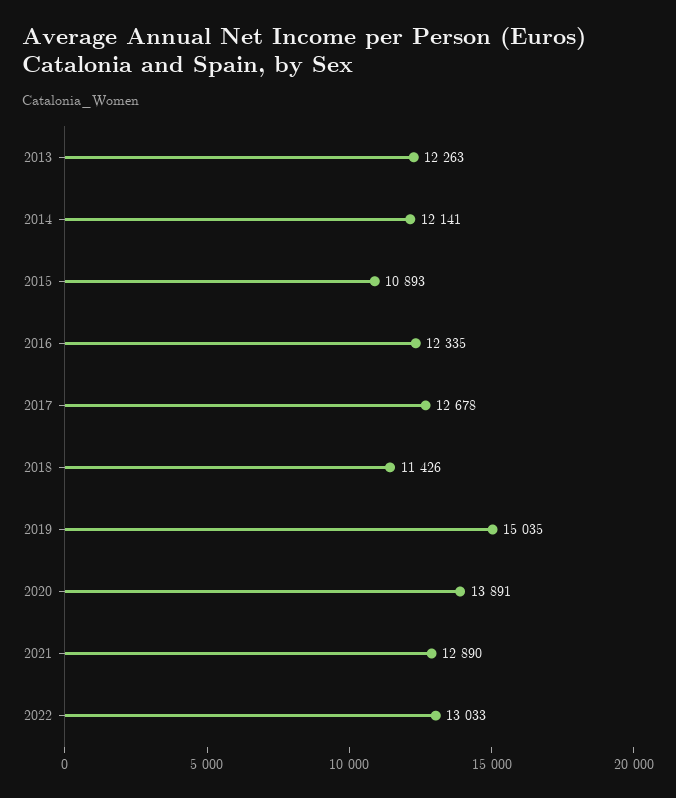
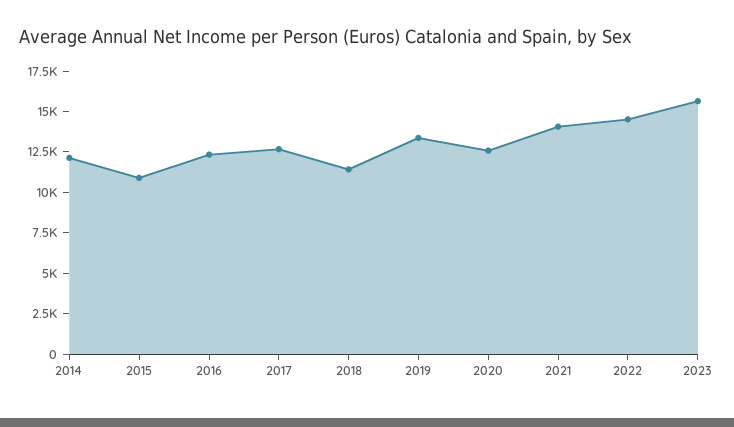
2013: 12263 -> none
2019: 15035 -> 13500
2020: 13891 -> 12500
2021: 12890 -> 14000
2022: 13033 -> 14500
2023: none -> 15500

